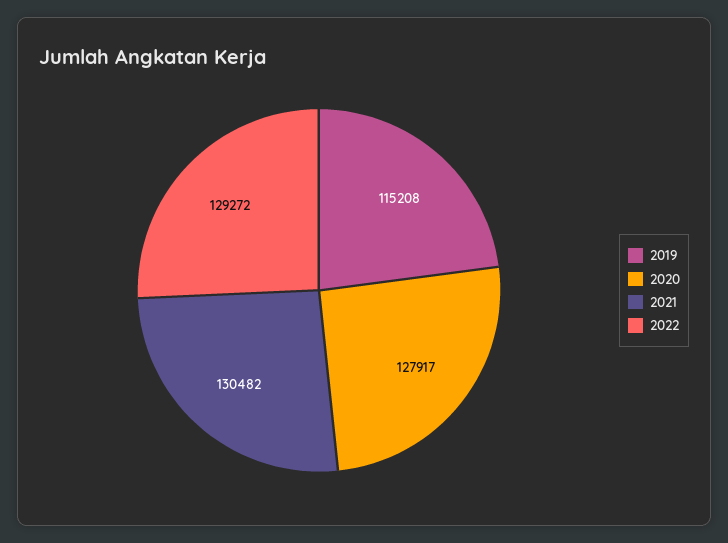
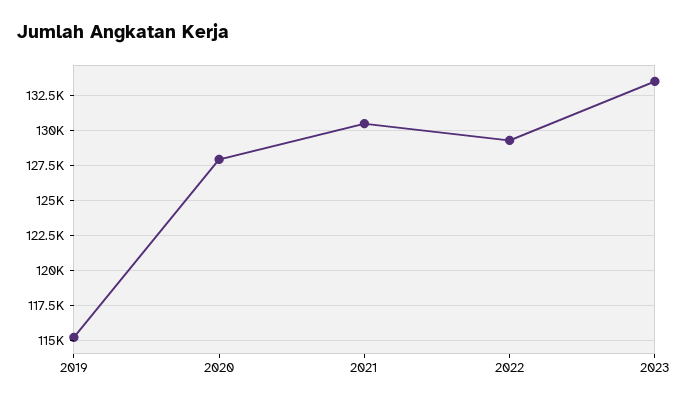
2023: none -> 133500

